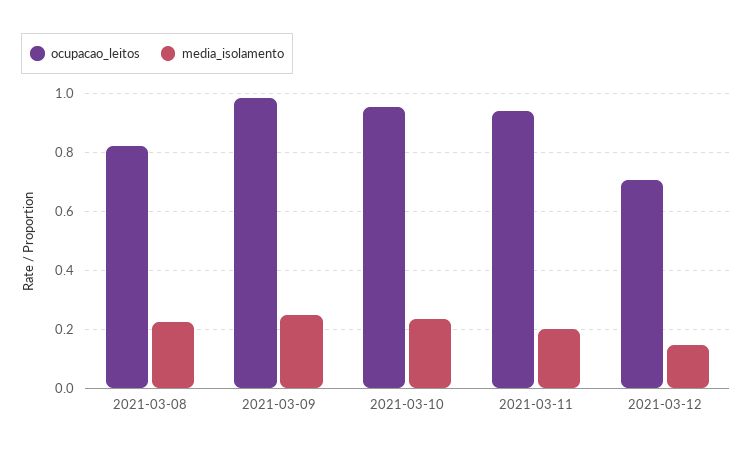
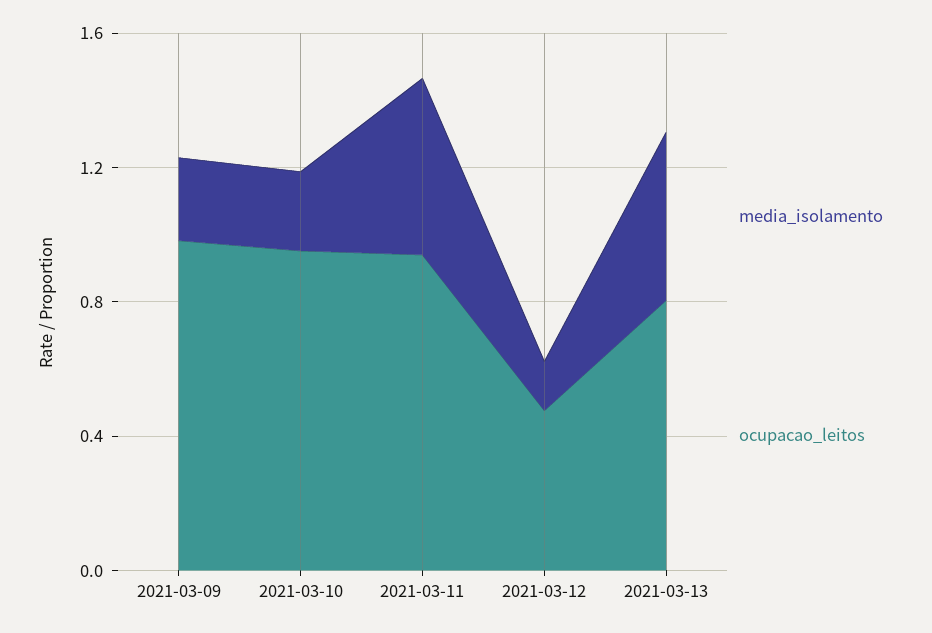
ocupacao_leitos, 2021-03-08: 0.825 -> none
media_isolamento, 2021-03-08: 0.225 -> none
media_isolamento, 2021-03-11: 0.2 -> 0.5
ocupacao_leitos, 2021-03-12: 0.7 -> 0.5
media_isolamento, 2021-03-13: none -> 0.5
ocupacao_leitos, 2021-03-13: none -> 0.8

